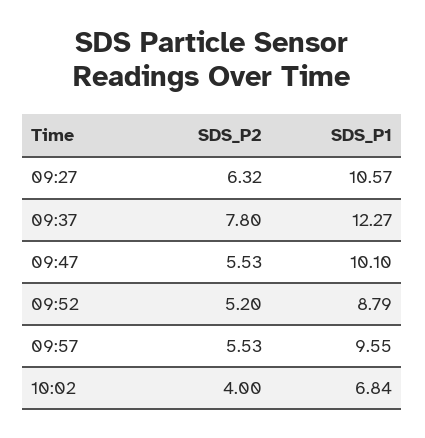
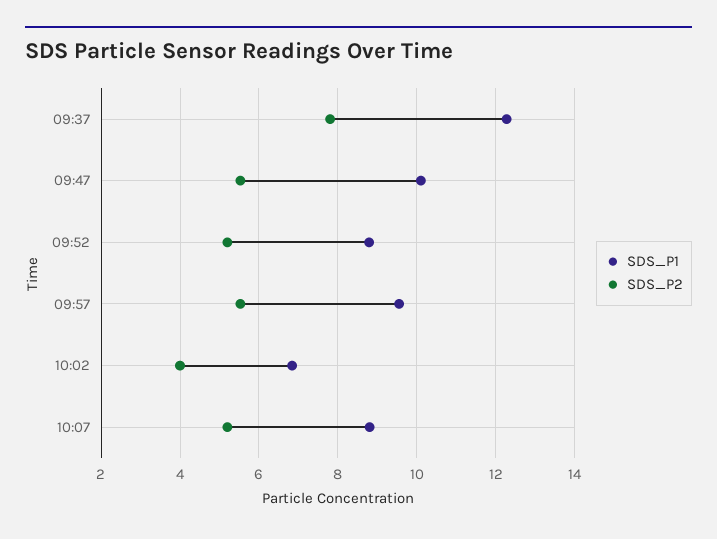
SDS_P2, 09:27: 6.32 -> none
SDS_P1, 09:27: 10.57 -> none
SDS_P1, 10:07: none -> 8.8
SDS_P2, 10:07: none -> 5.2

